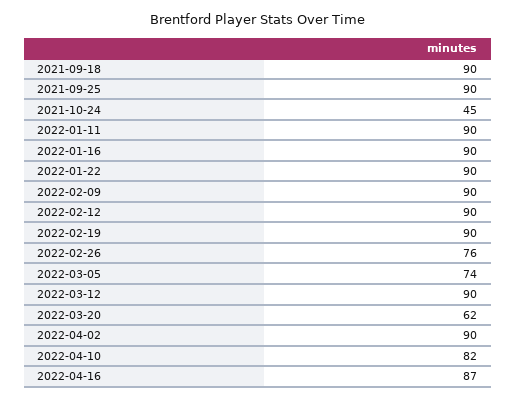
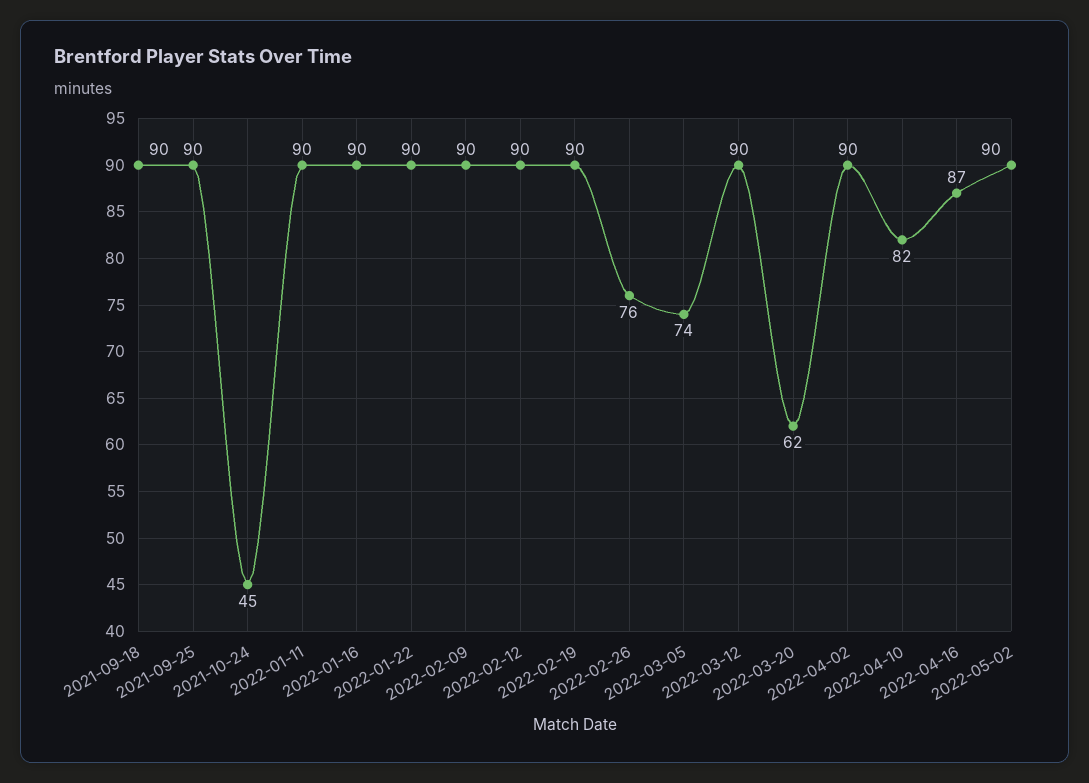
2022-05-02: none -> 90

